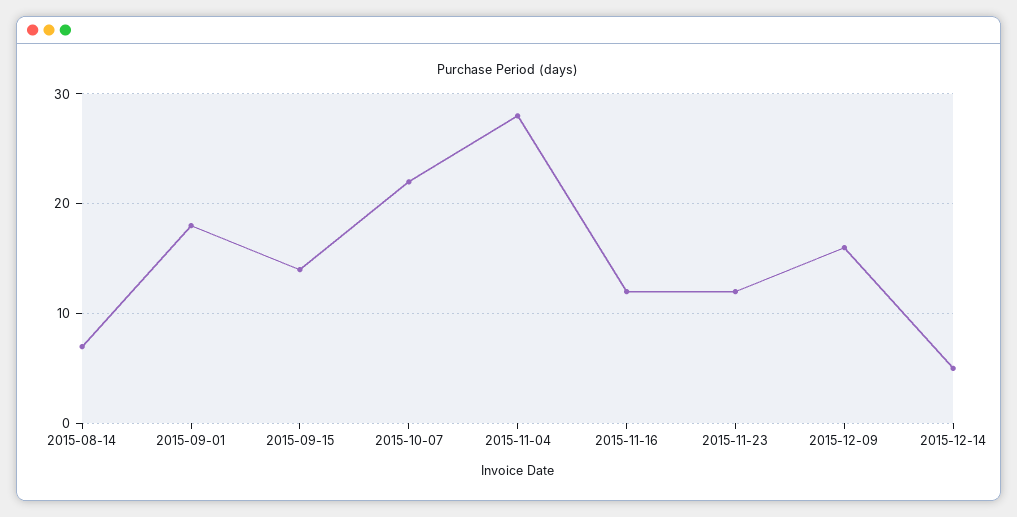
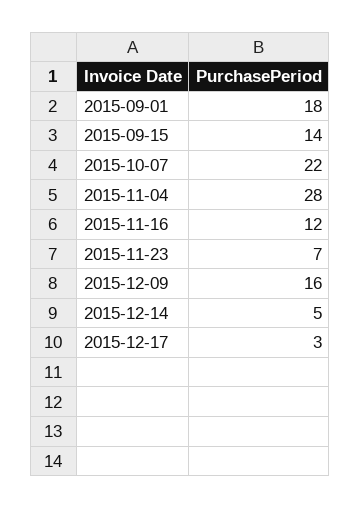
2015-08-14: 7 -> none
2015-11-23: 12 -> 7
2015-12-17: none -> 3

